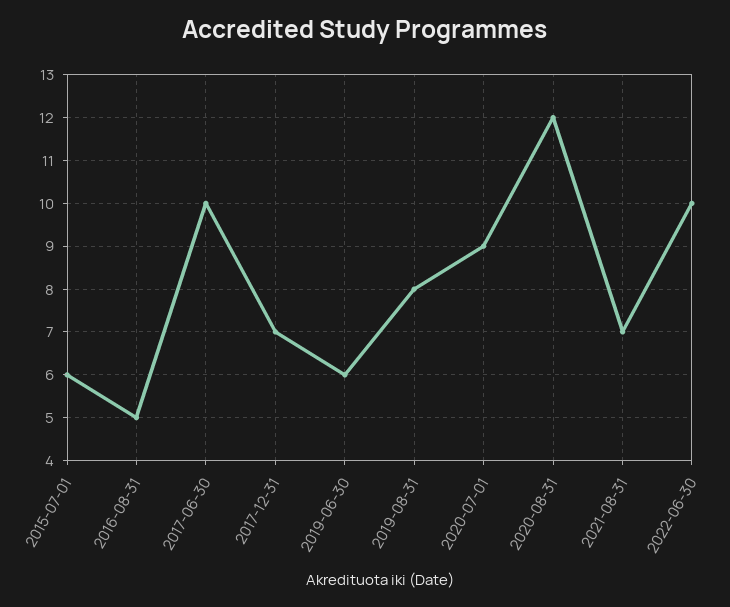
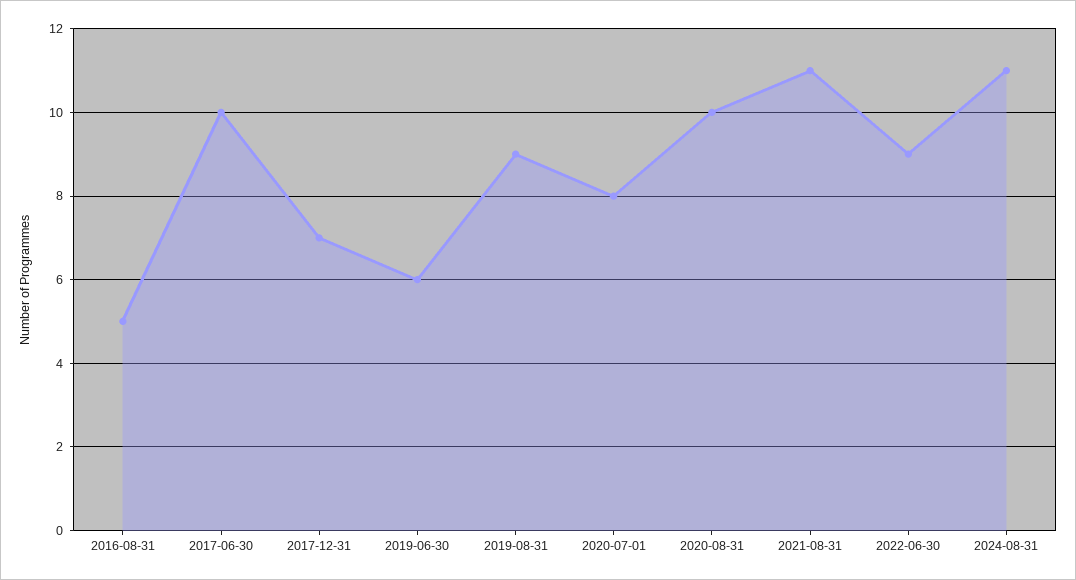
2015-07-01: 6 -> none
2019-08-31: 8 -> 9
2020-07-01: 9 -> 8
2020-08-31: 12 -> 10
2021-08-31: 7 -> 11
2022-06-30: 10 -> 9
2024-08-31: none -> 11

